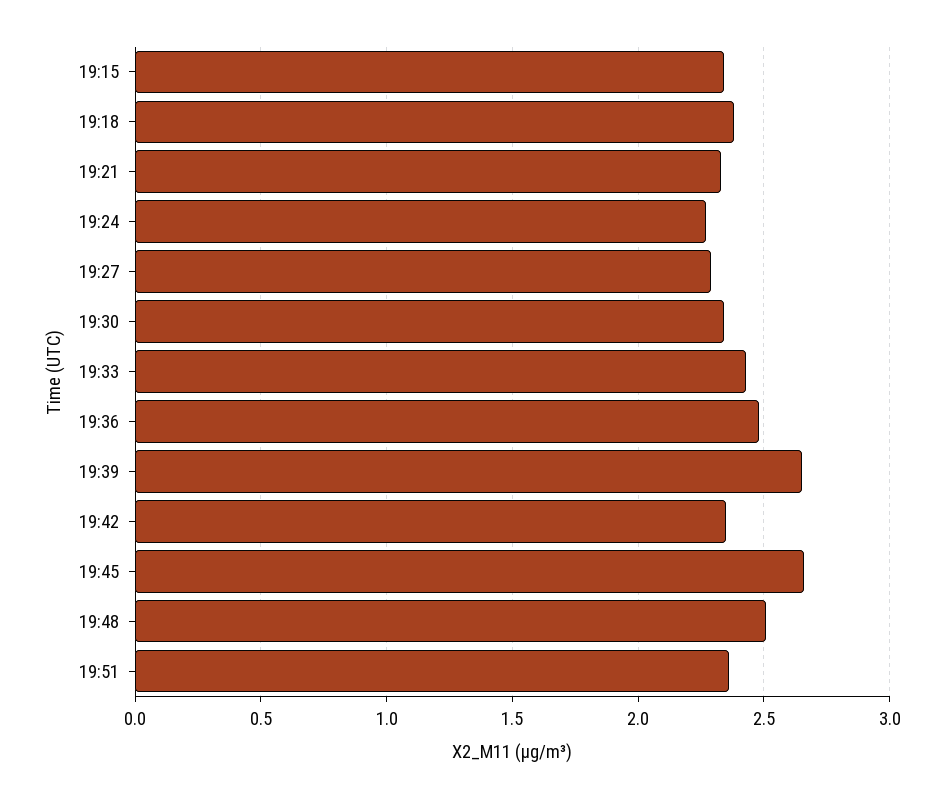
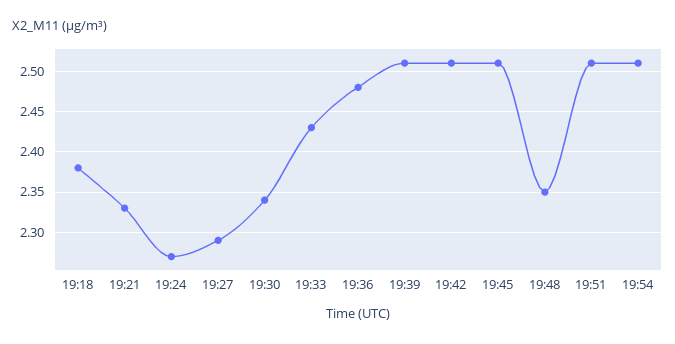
19:15: 2.35 -> none
19:39: 2.65 -> 2.51
19:42: 2.35 -> 2.51
19:45: 2.65 -> 2.51
19:48: 2.5 -> 2.35
19:51: 2.35 -> 2.51
19:54: none -> 2.51

